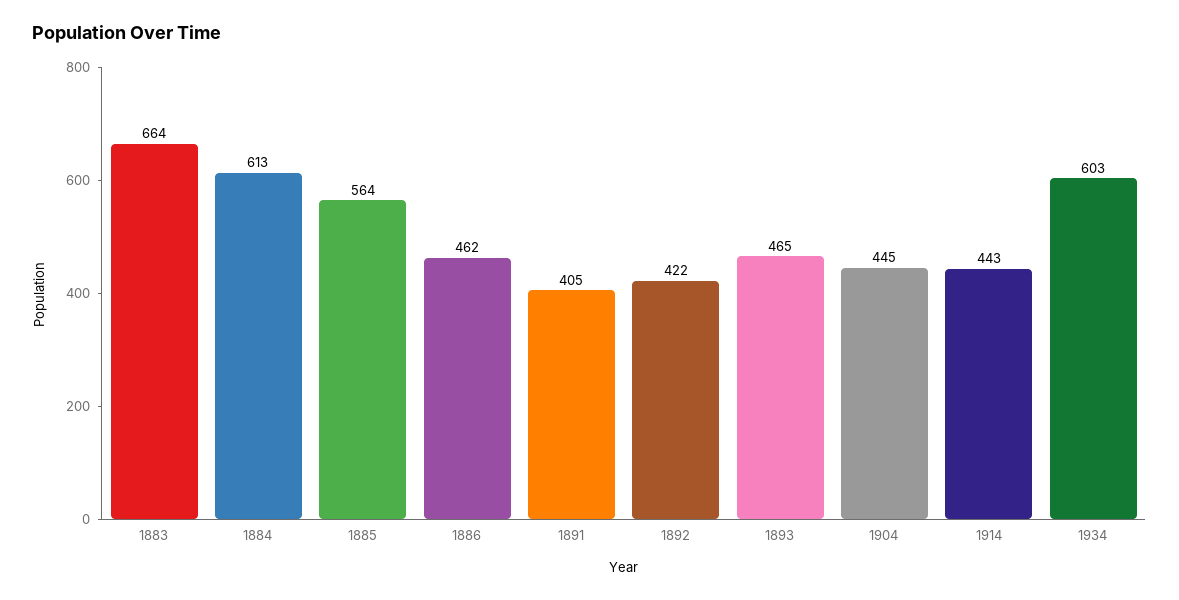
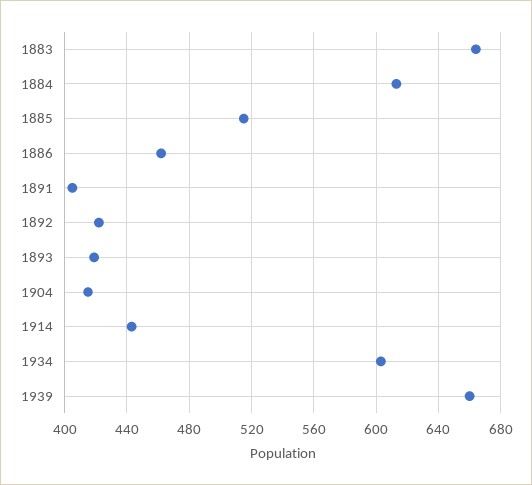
1885: 564 -> 515
1893: 465 -> 420
1904: 445 -> 415
1939: none -> 660

